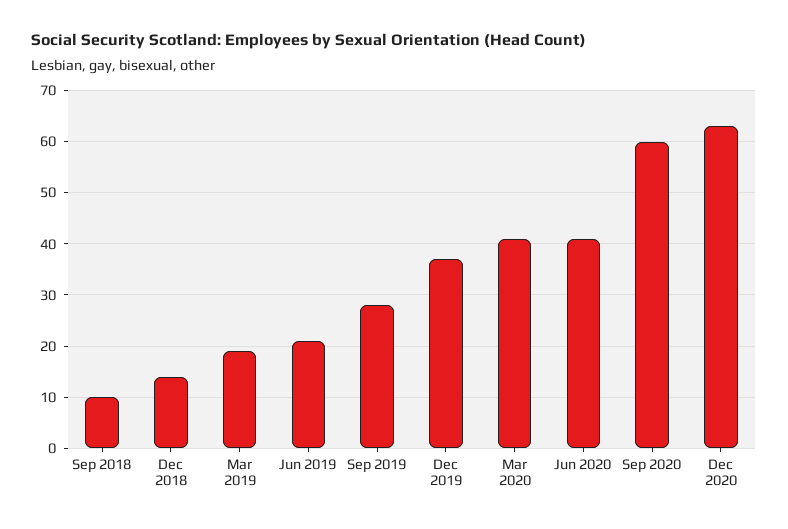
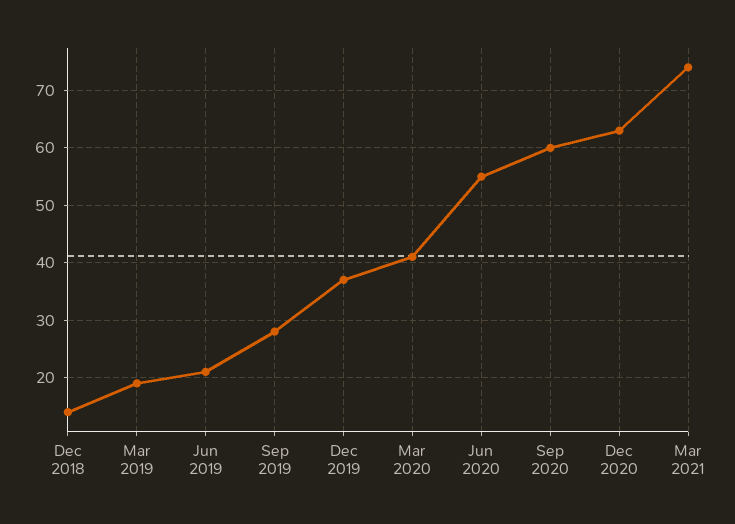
Sep 2018: 10 -> none
Jun 2020: 40 -> 55
Mar 2021: none -> 75

